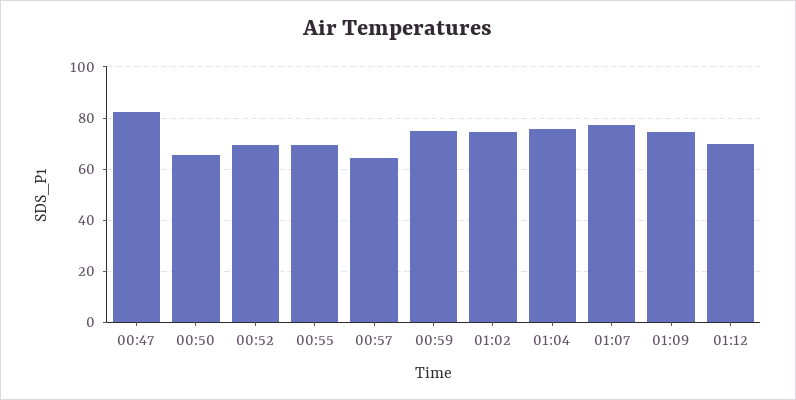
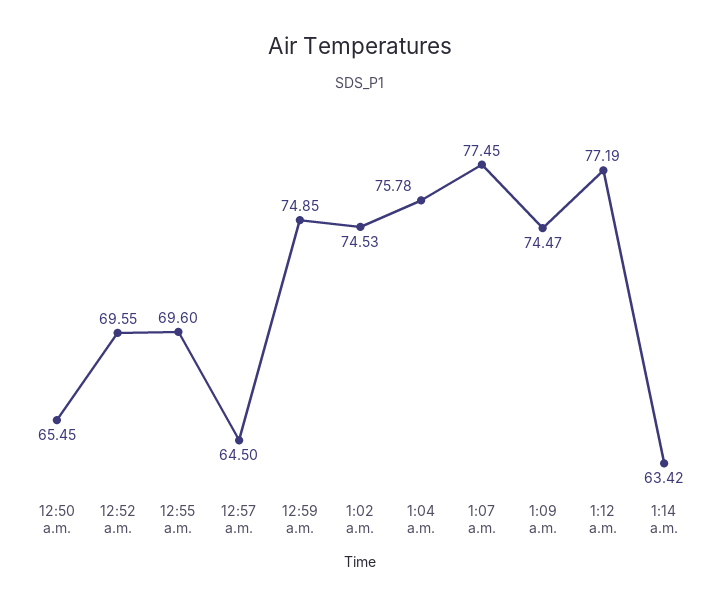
00:47: 82.5 -> none
01:12: 70 -> 77.19
1:14 a.m.: none -> 63.42

